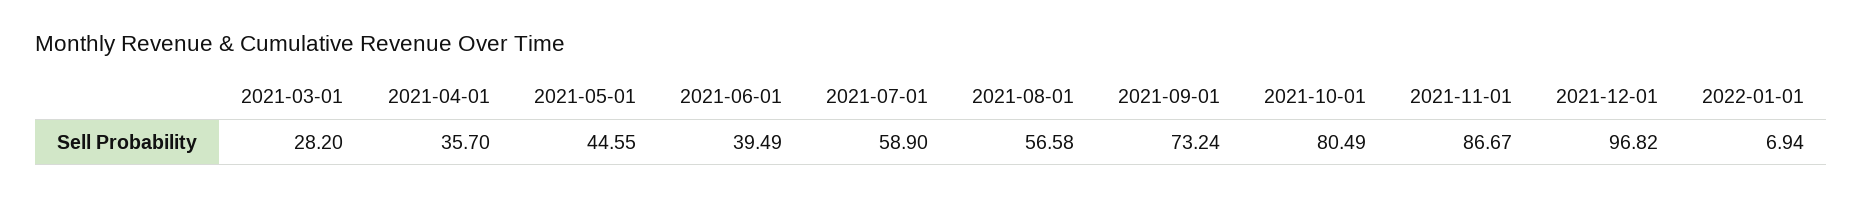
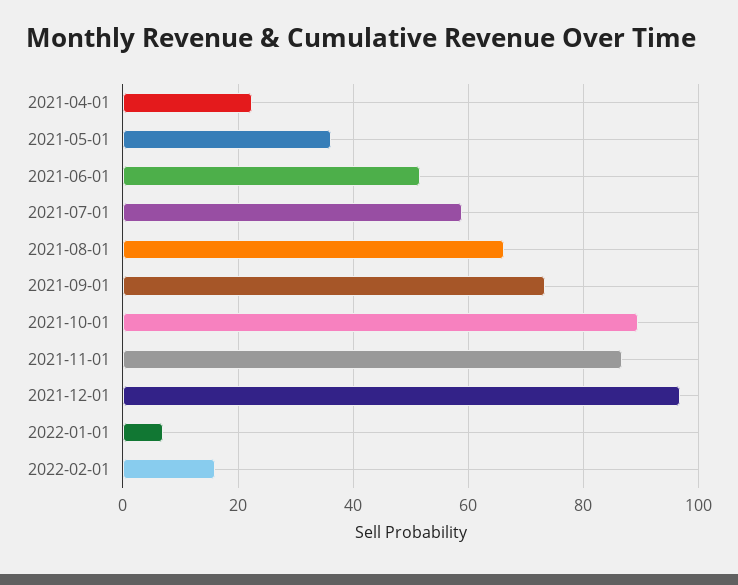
2021-03-01: 28.2 -> none
2021-04-01: 35.7 -> 22
2021-05-01: 44.55 -> 36
2021-06-01: 39.49 -> 52
2021-08-01: 56.58 -> 66
2021-10-01: 80.49 -> 90
2022-02-01: none -> 16

